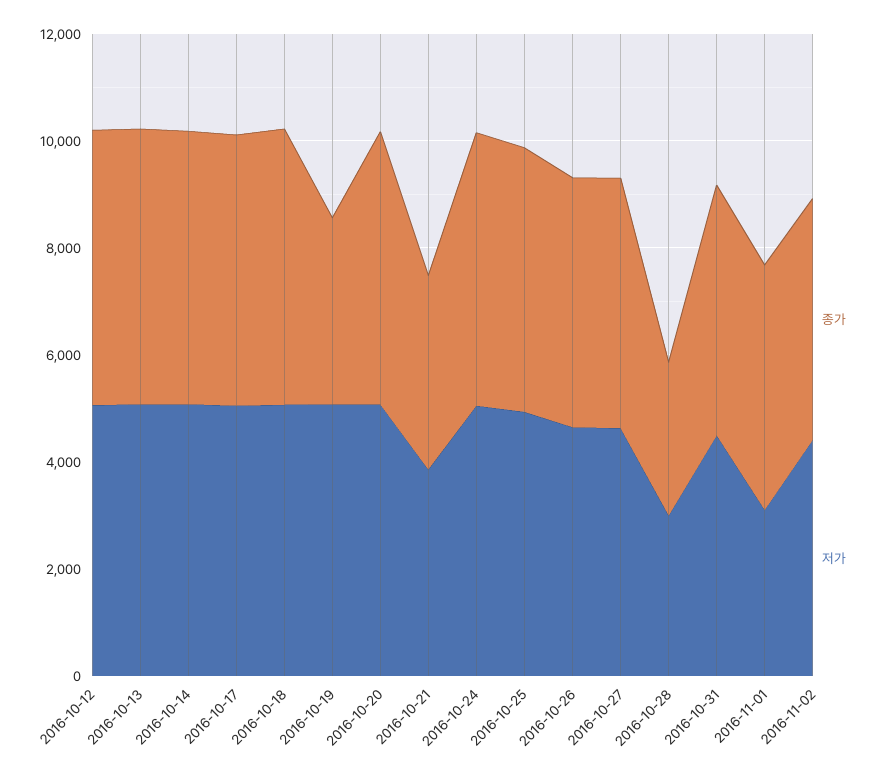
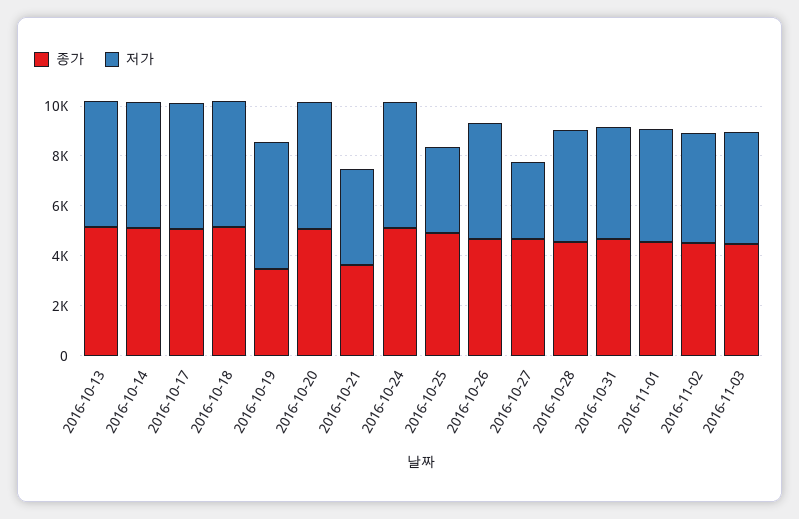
종가, 2016-10-12: 5000 -> none
저가, 2016-10-12: 5000 -> none
저가, 2016-10-25: 5000 -> 3500
저가, 2016-10-27: 4500 -> 3000
종가, 2016-10-28: 3000 -> 4500
저가, 2016-10-28: 3000 -> 4500
저가, 2016-11-01: 3000 -> 4500
종가, 2016-11-03: none -> 4500
저가, 2016-11-03: none -> 4500

